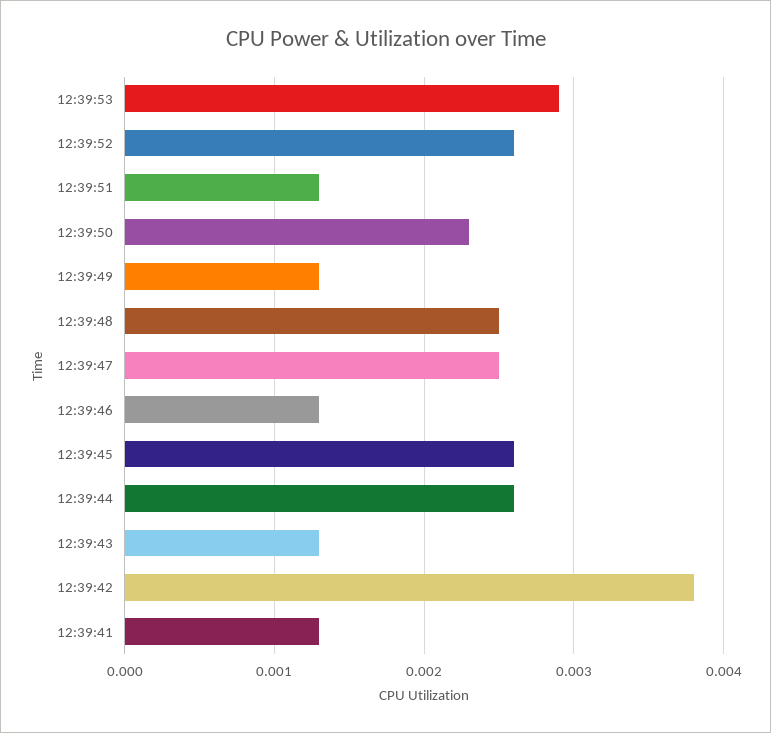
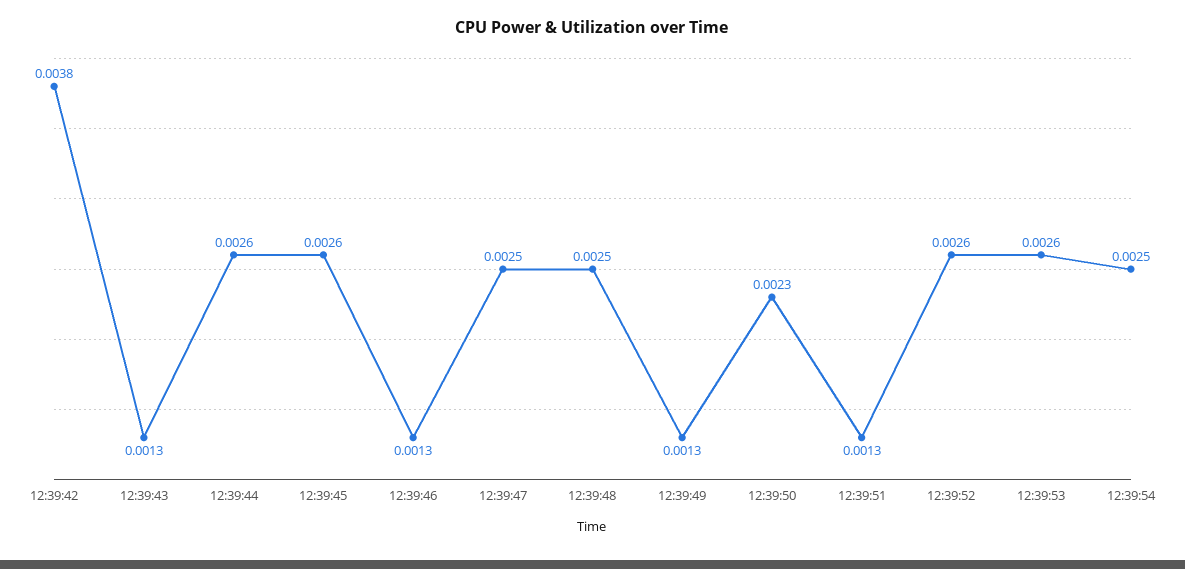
12:39:53: 0.0029 -> 0.0026
12:39:41: 0.0013 -> none
12:39:54: none -> 0.0025

